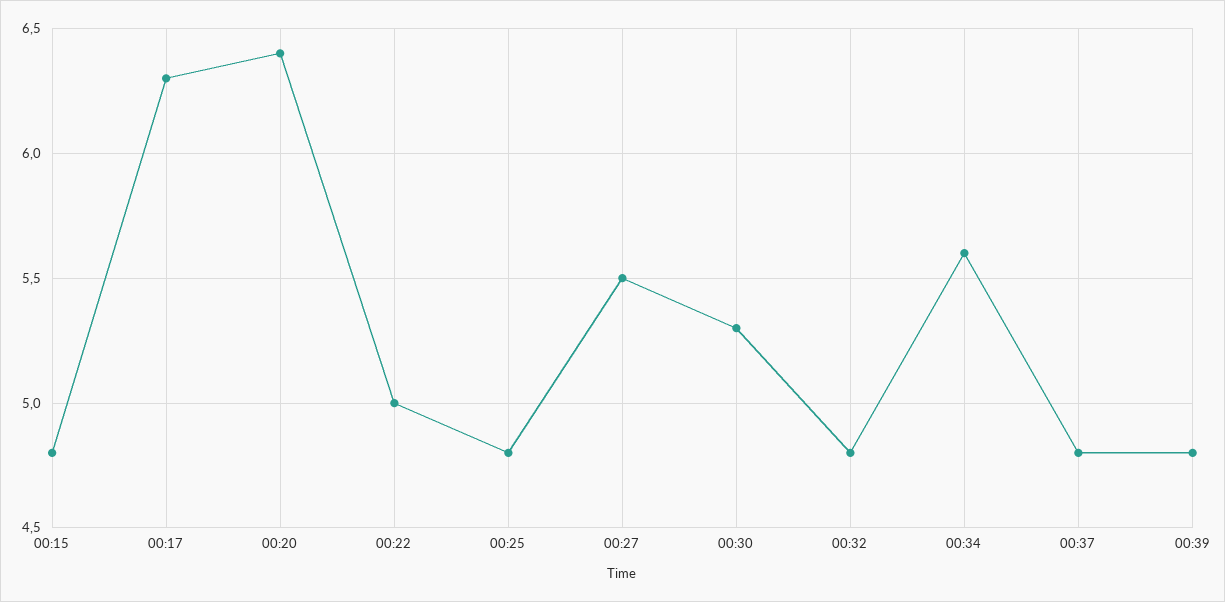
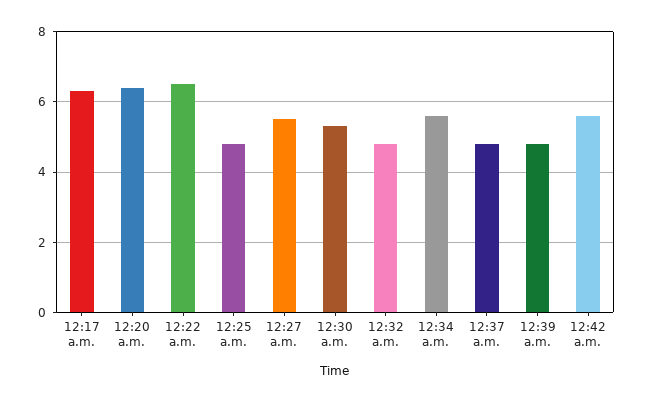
00:15: 4.8 -> none
00:22: 5 -> 6.5
12:42 a.m.: none -> 5.5

